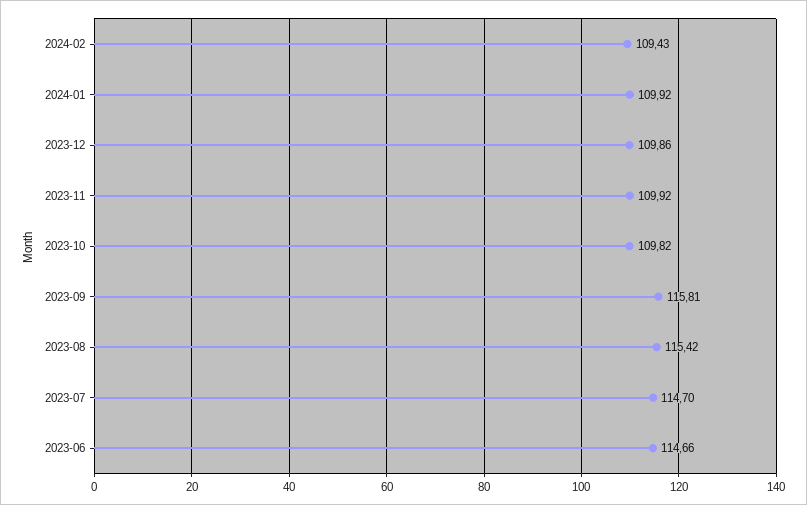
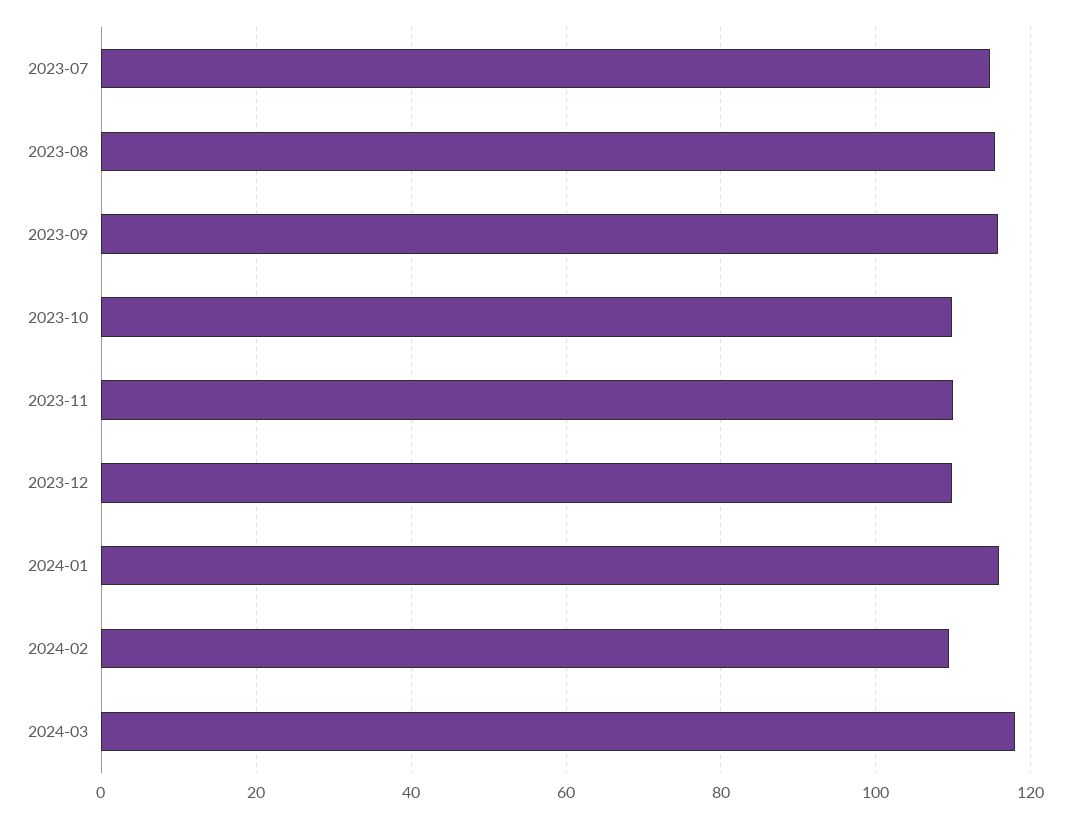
2024-01: 109.92 -> 116
2023-06: 114.66 -> none
2024-03: none -> 118

